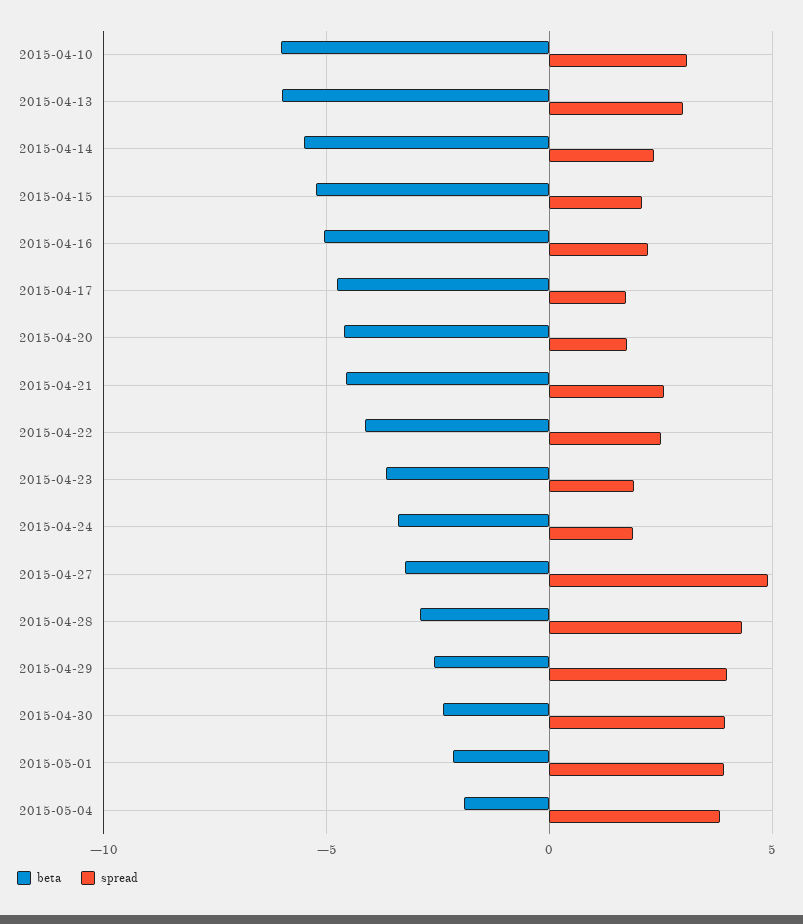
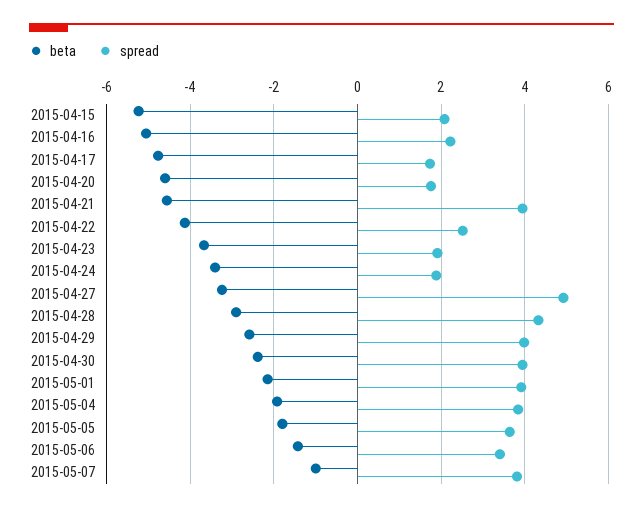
beta, 2015-04-10: -6 -> none
spread, 2015-04-10: 3 -> none
beta, 2015-04-13: -6 -> none
spread, 2015-04-13: 3 -> none
beta, 2015-04-14: -5.5 -> none
spread, 2015-04-14: 2.5 -> none
spread, 2015-04-21: 2.5 -> 4
beta, 2015-05-05: none -> -1.8
spread, 2015-05-05: none -> 3.6
beta, 2015-05-06: none -> -1.4
spread, 2015-05-06: none -> 3.4
beta, 2015-05-07: none -> -1
spread, 2015-05-07: none -> 3.8

